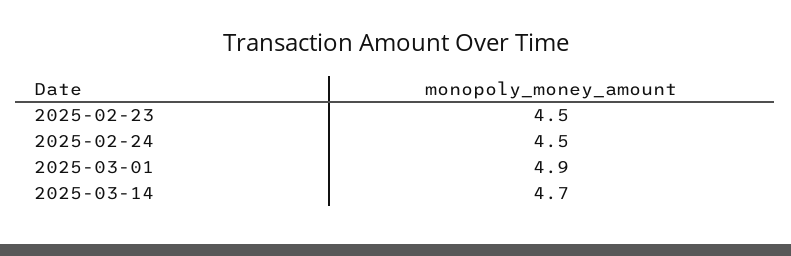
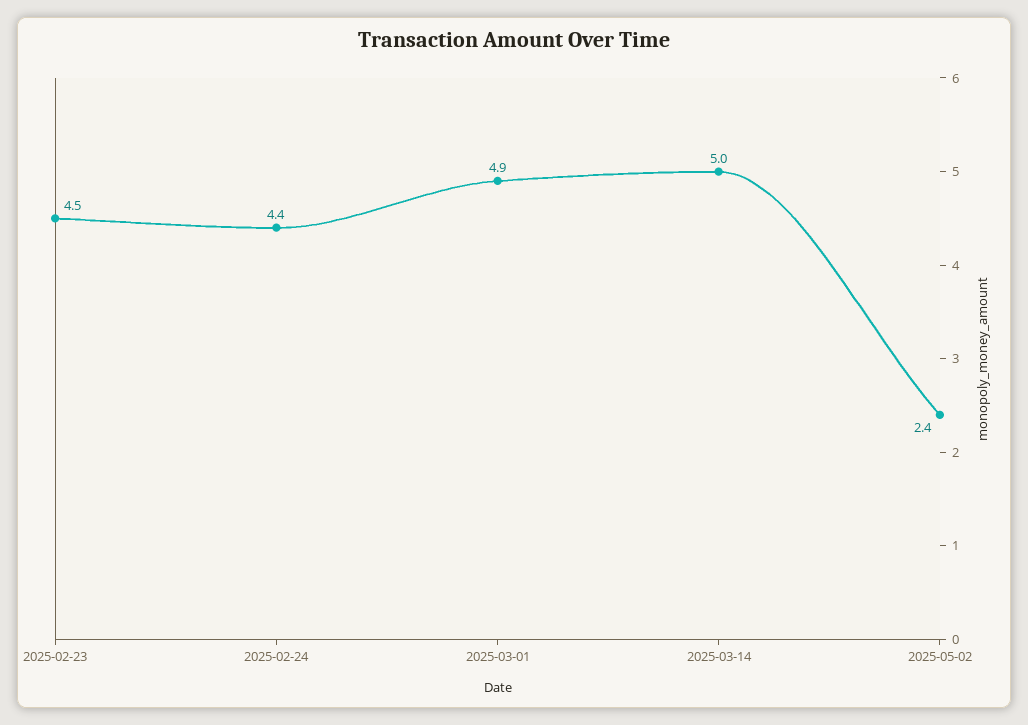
2025-02-24: 4.5 -> 4.4
2025-03-14: 4.7 -> 5
2025-05-02: none -> 2.4

